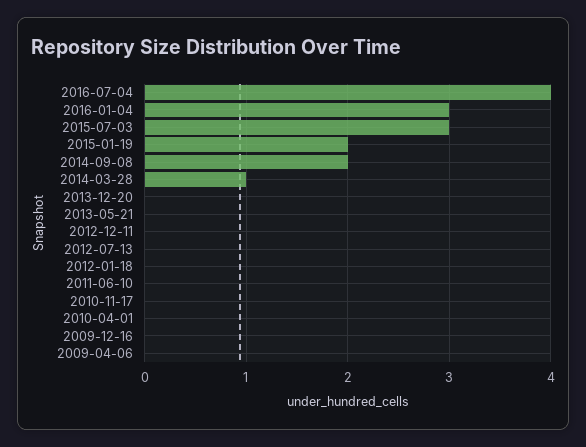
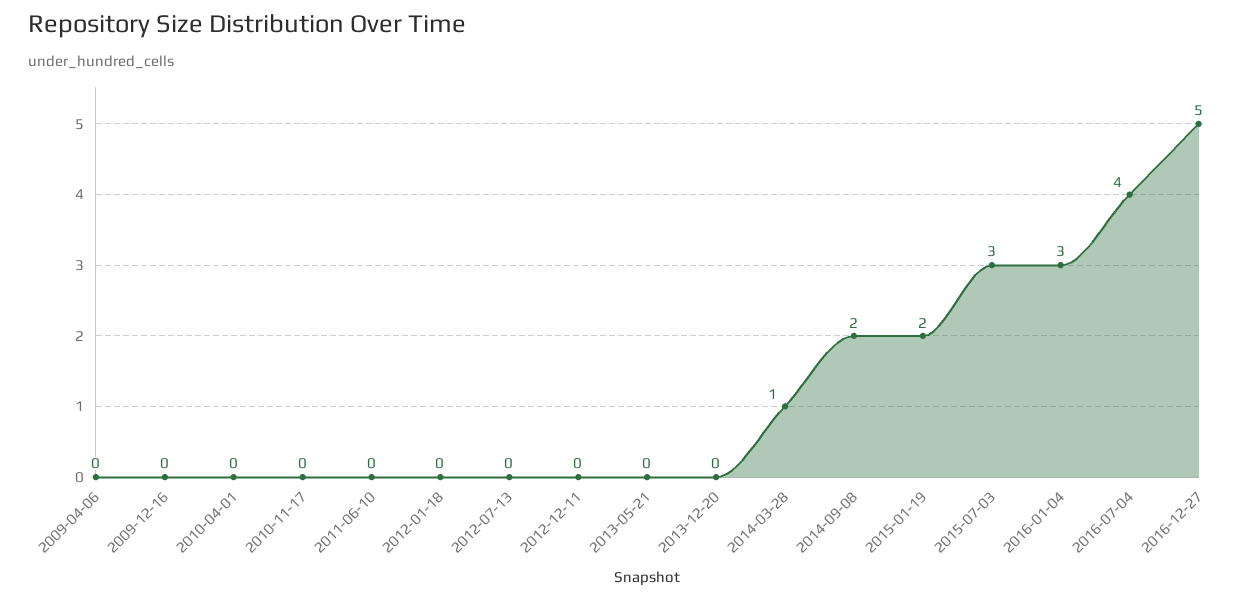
2016-12-27: none -> 5

